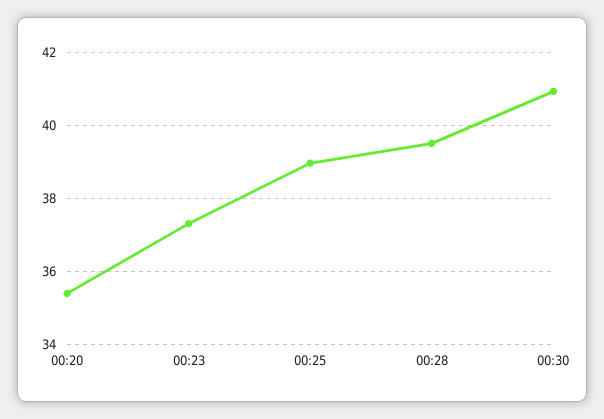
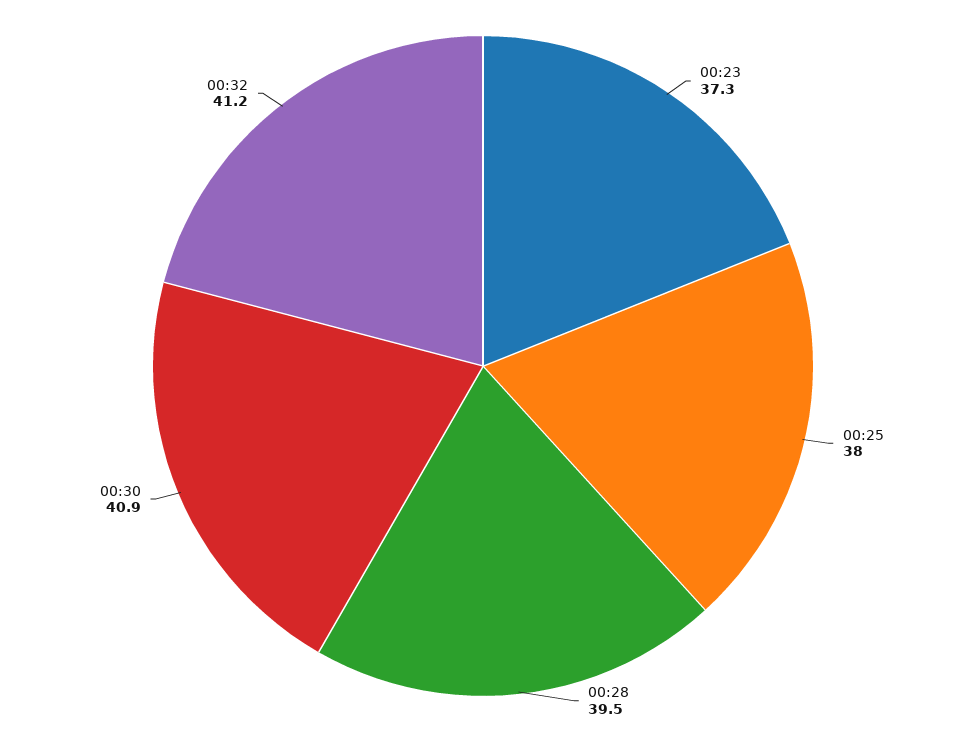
00:20: 35.4 -> none
00:25: 39 -> 38
00:32: none -> 41.2

